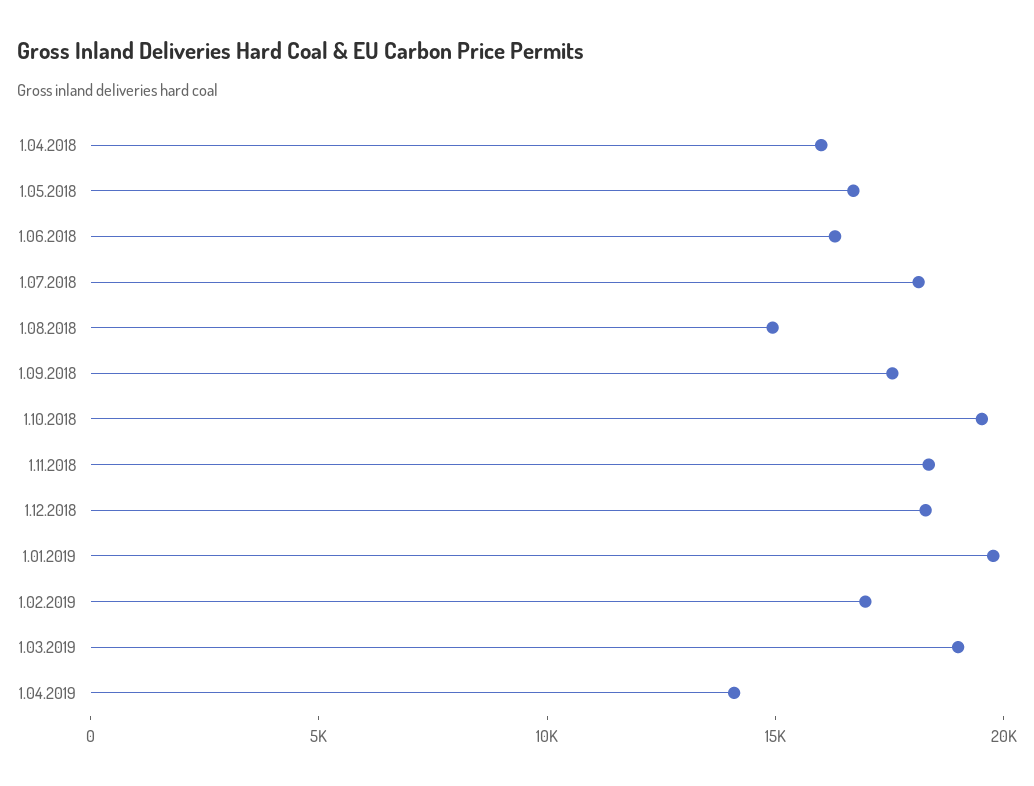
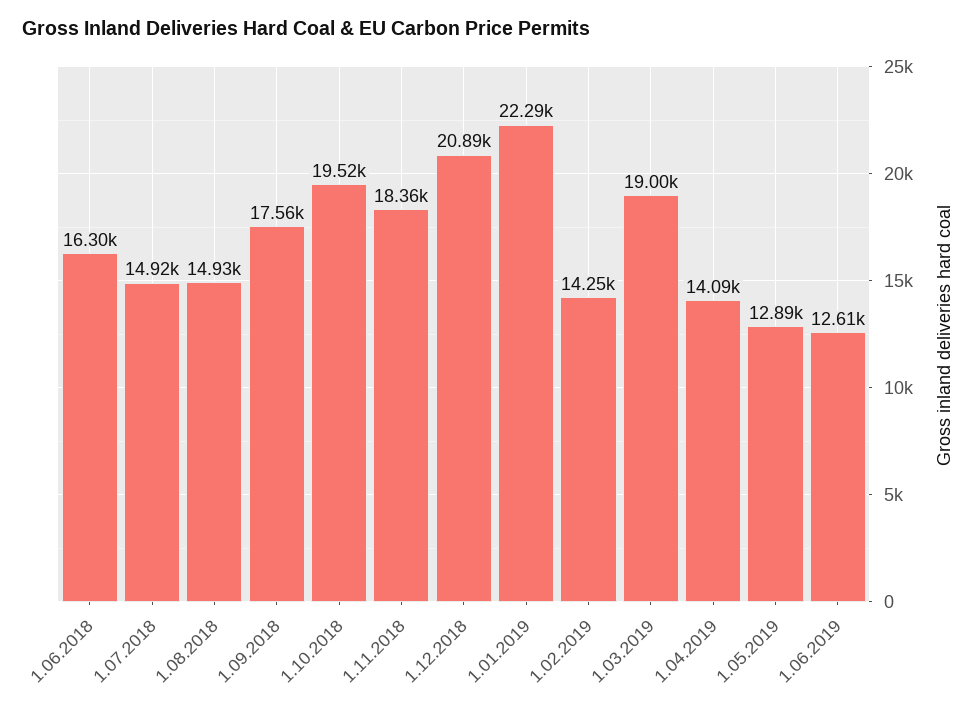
1.04.2018: 16000 -> none
1.05.2018: 17000 -> none
1.07.2018: 18000 -> 14920
1.12.2018: 18000 -> 20890
1.01.2019: 20000 -> 22290
1.02.2019: 17000 -> 14250
1.05.2019: none -> 12890
1.06.2019: none -> 12610

